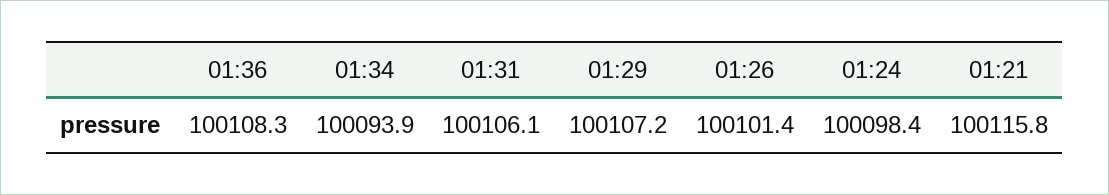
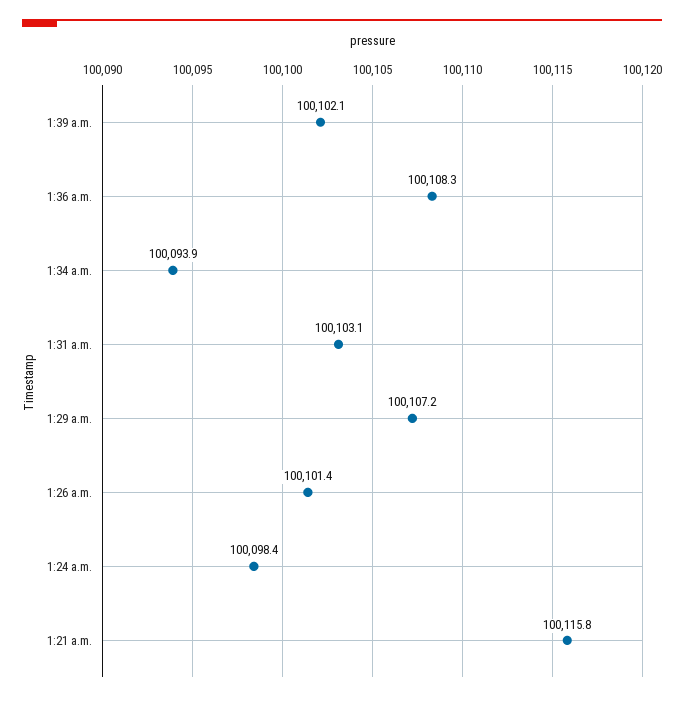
01:31: 100106.1 -> 100103.1
1:39 a.m.: none -> 100102.1

